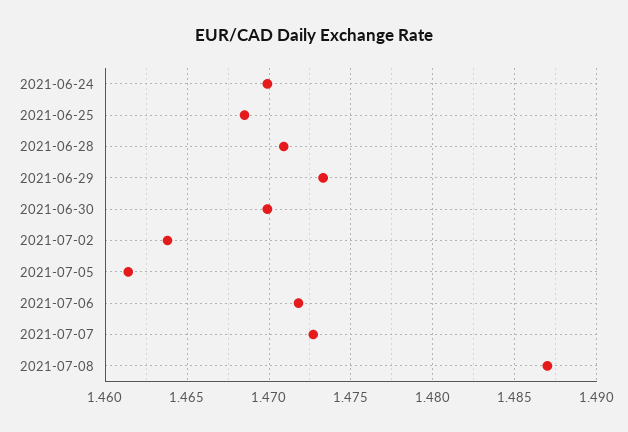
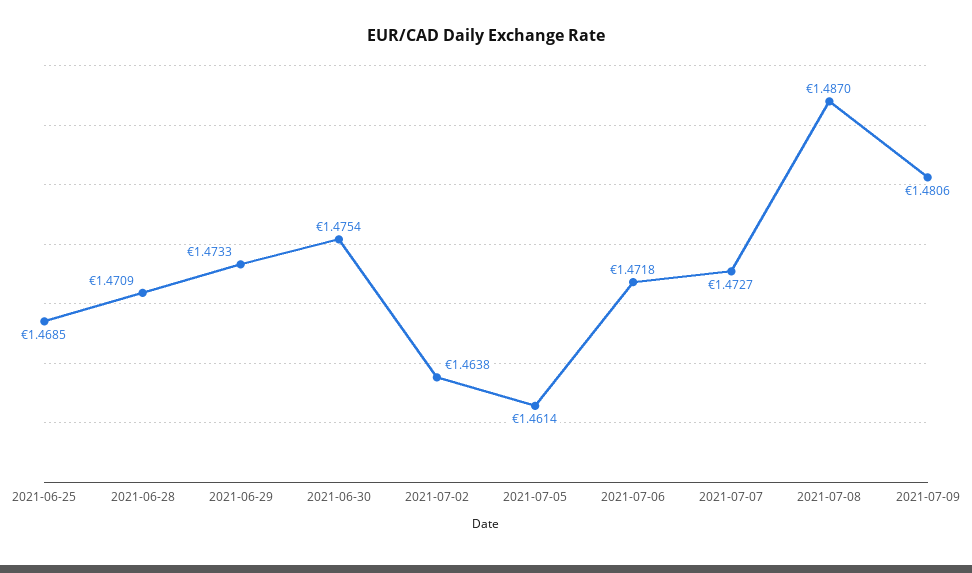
2021-06-24: 1.47 -> none
2021-06-30: 1.47 -> 1.4754
2021-07-09: none -> 1.4806

